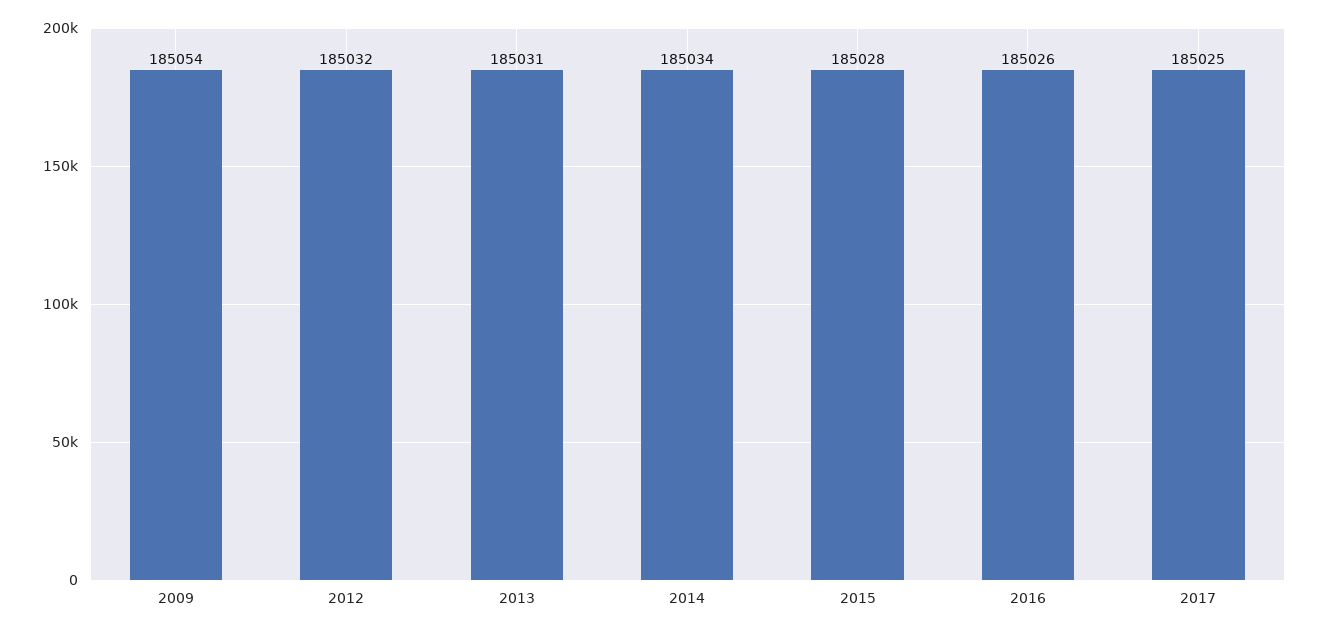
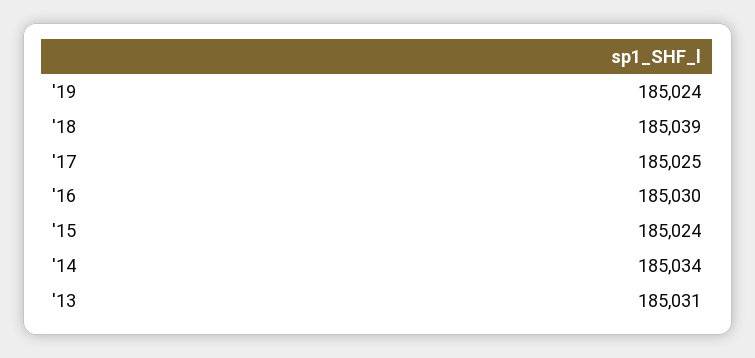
2009: 185054 -> none
2012: 185032 -> none
2015: 185028 -> 185024
2016: 185026 -> 185030
'19: none -> 185024
'18: none -> 185039

